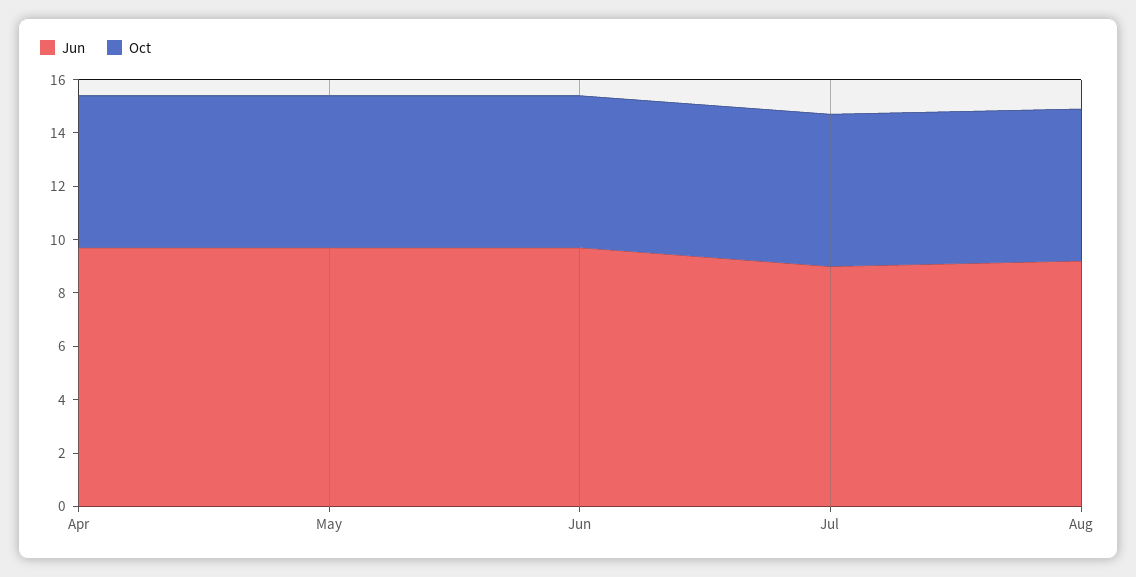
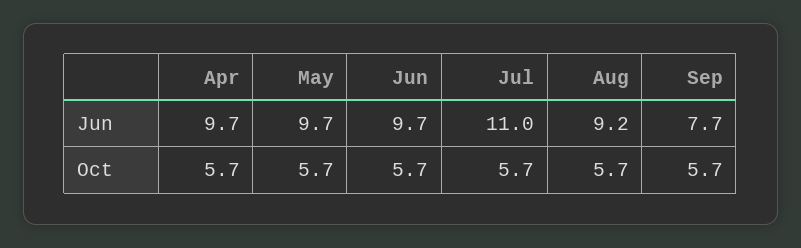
Jun, Jul: 9 -> 11
Jun, Sep: none -> 7.7
Oct, Sep: none -> 5.7

